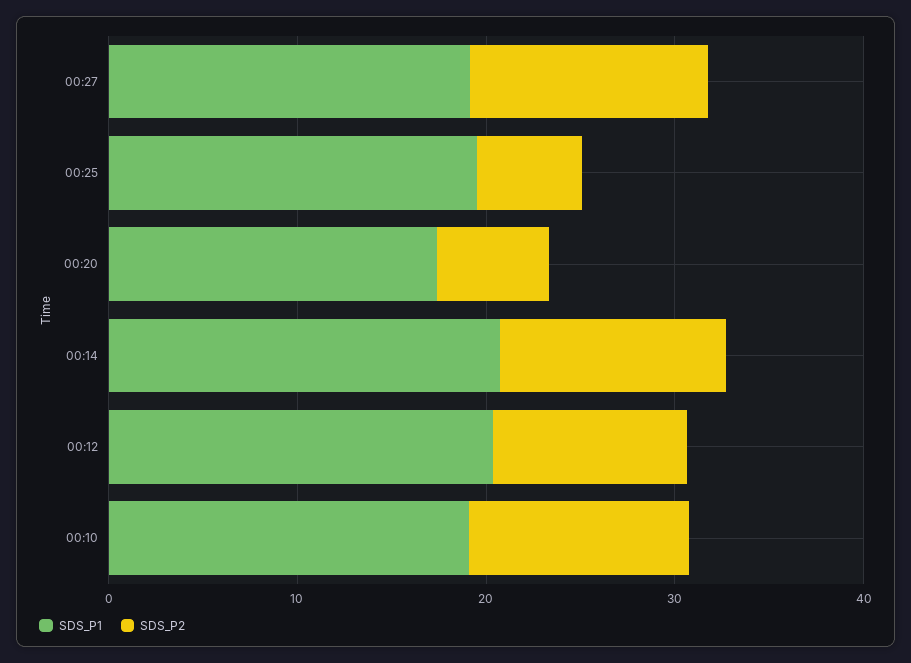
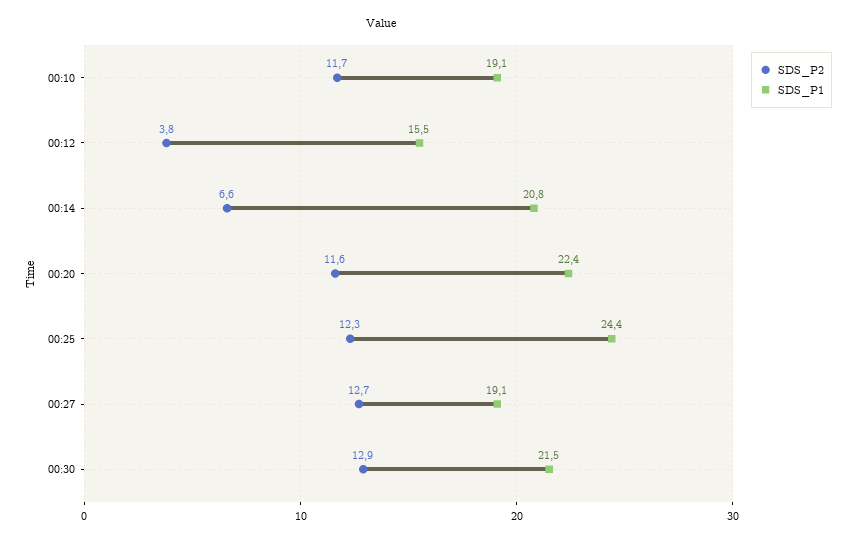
SDS_P1, 00:25: 20 -> 24.4
SDS_P2, 00:25: 6 -> 12.3
SDS_P1, 00:20: 18 -> 22.4
SDS_P2, 00:20: 6 -> 11.6
SDS_P2, 00:14: 12 -> 6.6
SDS_P1, 00:12: 20 -> 15.5
SDS_P2, 00:12: 10 -> 3.8
SDS_P2, 00:30: none -> 12.9
SDS_P1, 00:30: none -> 21.5

